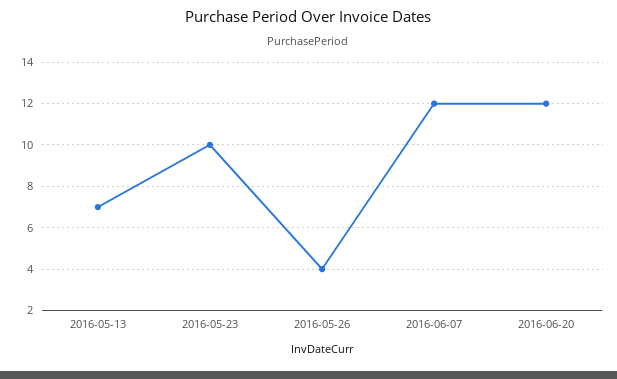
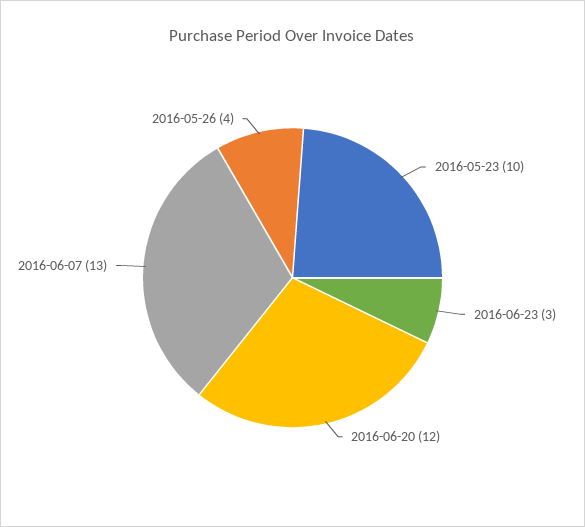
2016-05-13: 7 -> none
2016-06-07: 12 -> 13
2016-06-23: none -> 3

